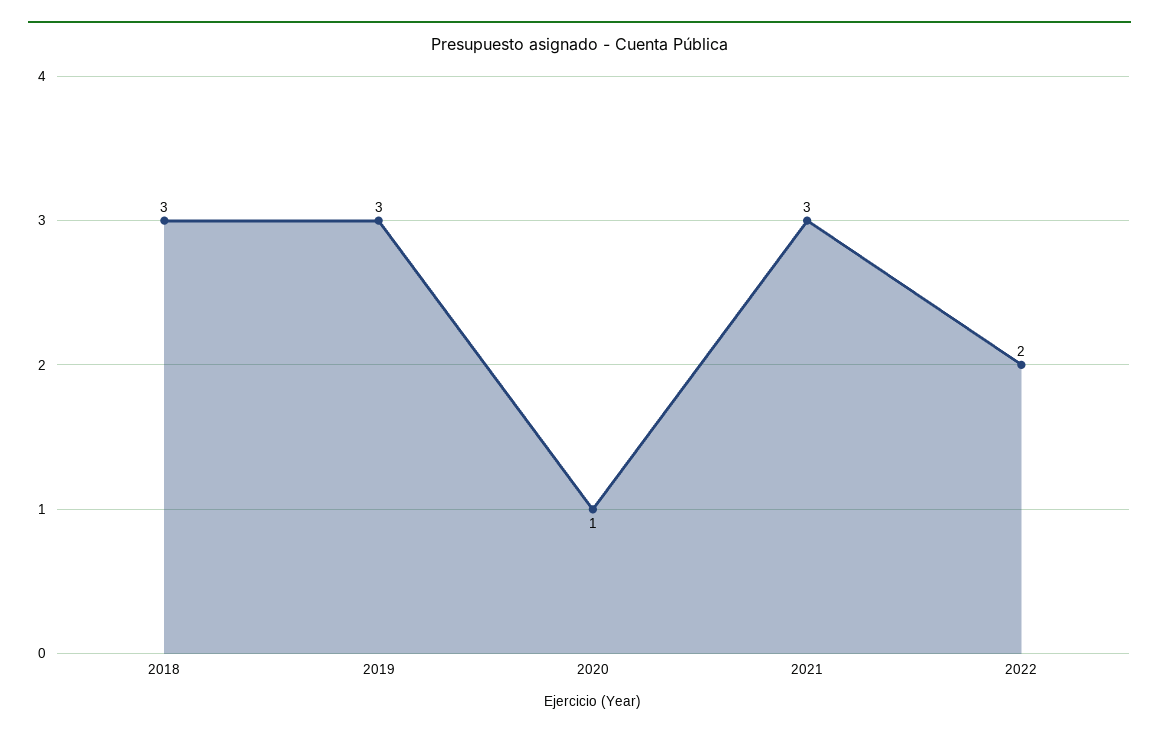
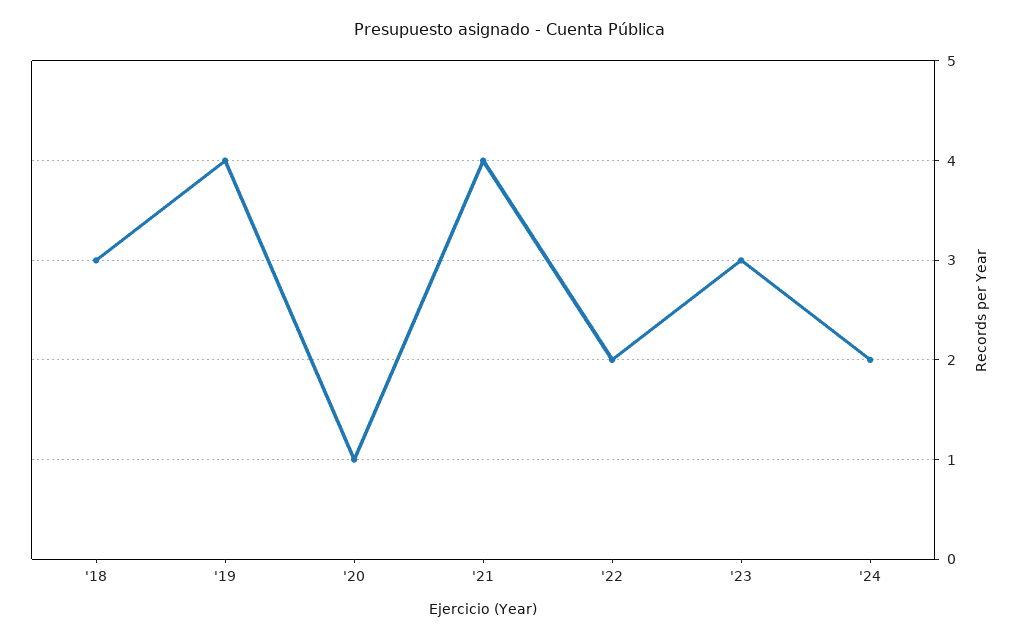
2019: 3 -> 4
2021: 3 -> 4
'23: none -> 3
'24: none -> 2

